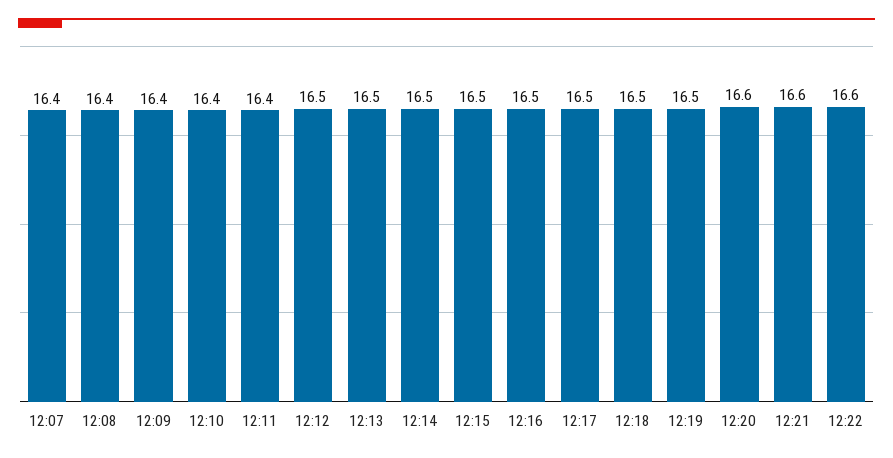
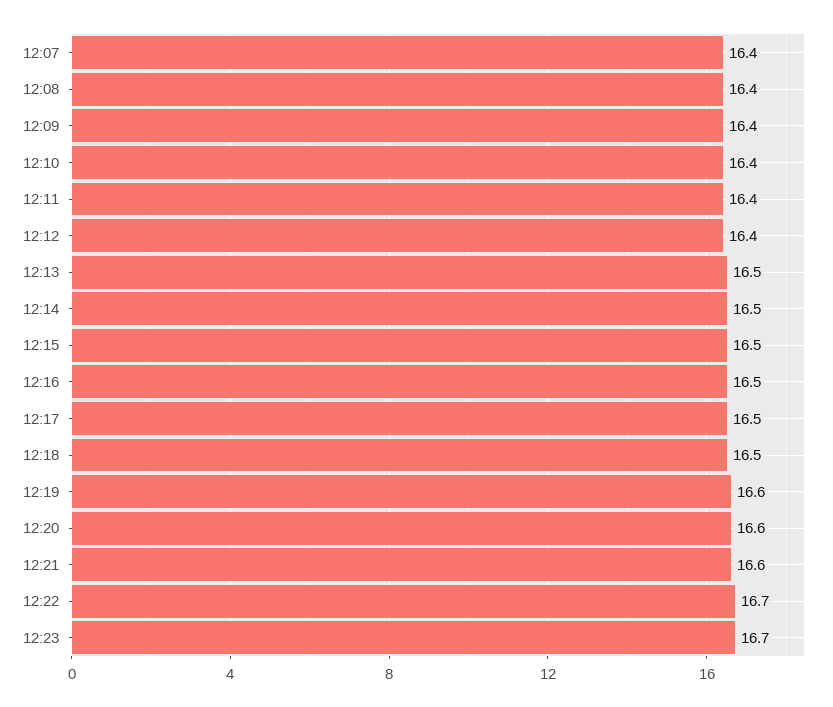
12:12: 16.5 -> 16.4
12:19: 16.5 -> 16.6
12:22: 16.6 -> 16.7
12:23: none -> 16.7

